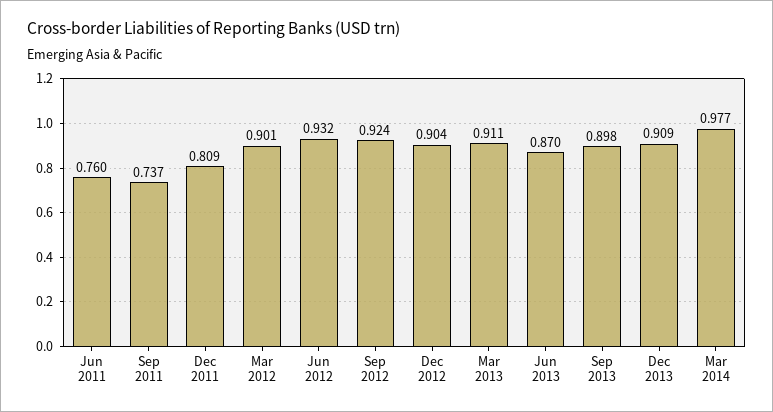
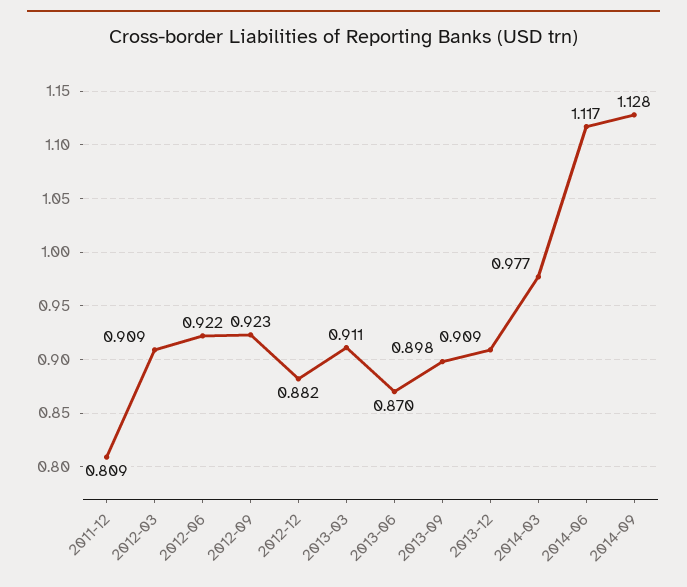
Jun 2011: 0.76 -> none
Sep 2011: 0.737 -> none
Mar 2012: 0.901 -> 0.909
Jun 2012: 0.932 -> 0.922
Sep 2012: 0.924 -> 0.923
Dec 2012: 0.904 -> 0.882
2014-06: none -> 1.117
2014-09: none -> 1.128

